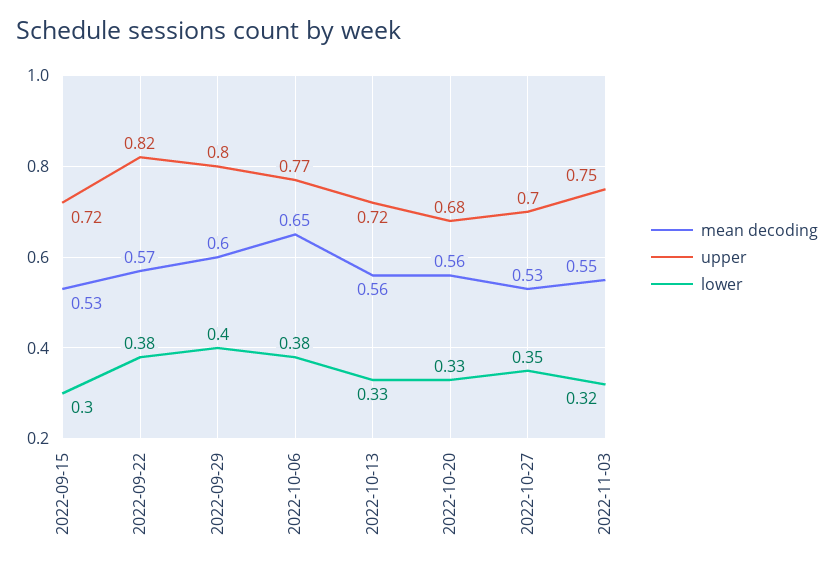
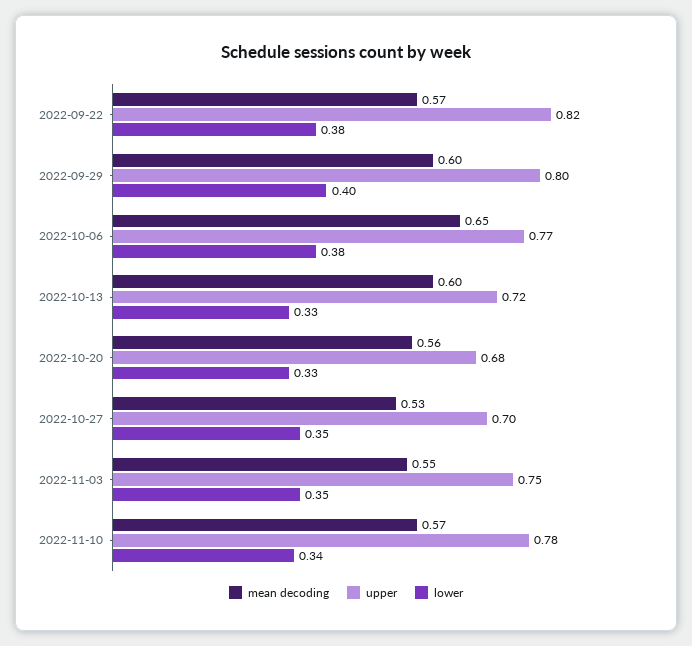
mean decoding, 2022-09-15: 0.53 -> none
upper, 2022-09-15: 0.72 -> none
lower, 2022-09-15: 0.3 -> none
mean decoding, 2022-10-13: 0.56 -> 0.6
lower, 2022-11-03: 0.32 -> 0.35
mean decoding, 2022-11-10: none -> 0.57
upper, 2022-11-10: none -> 0.78
lower, 2022-11-10: none -> 0.34

